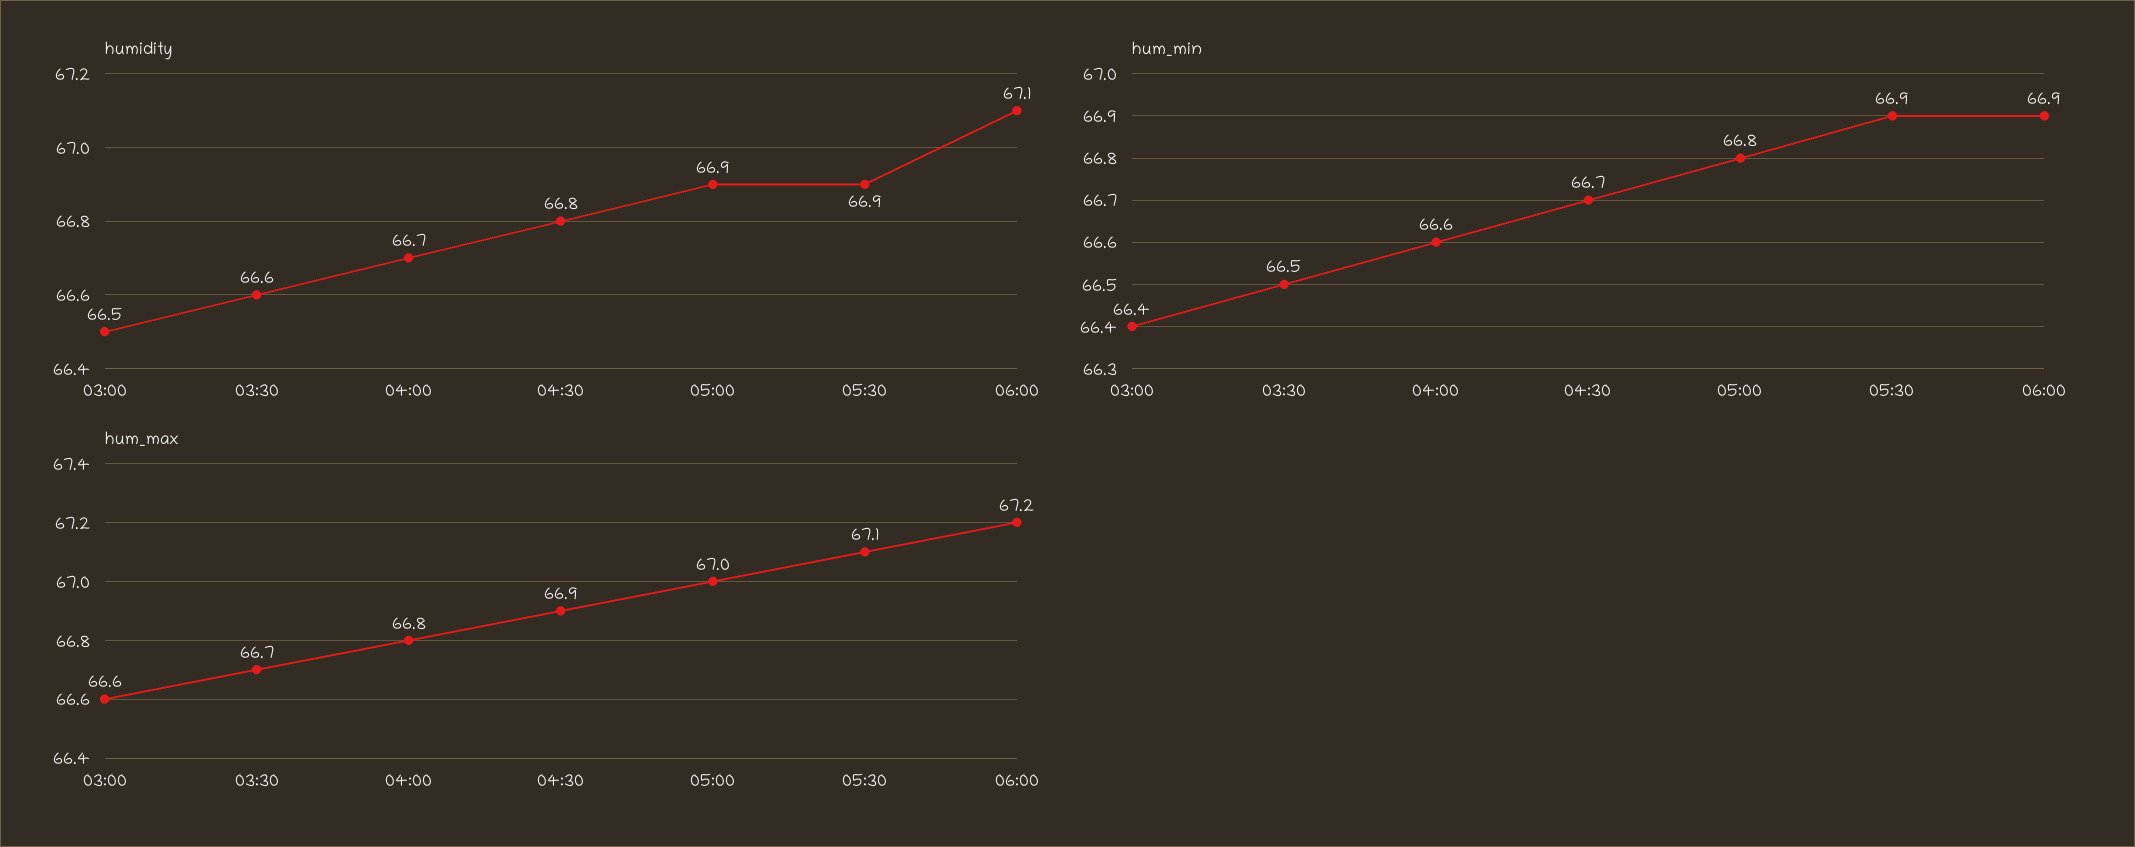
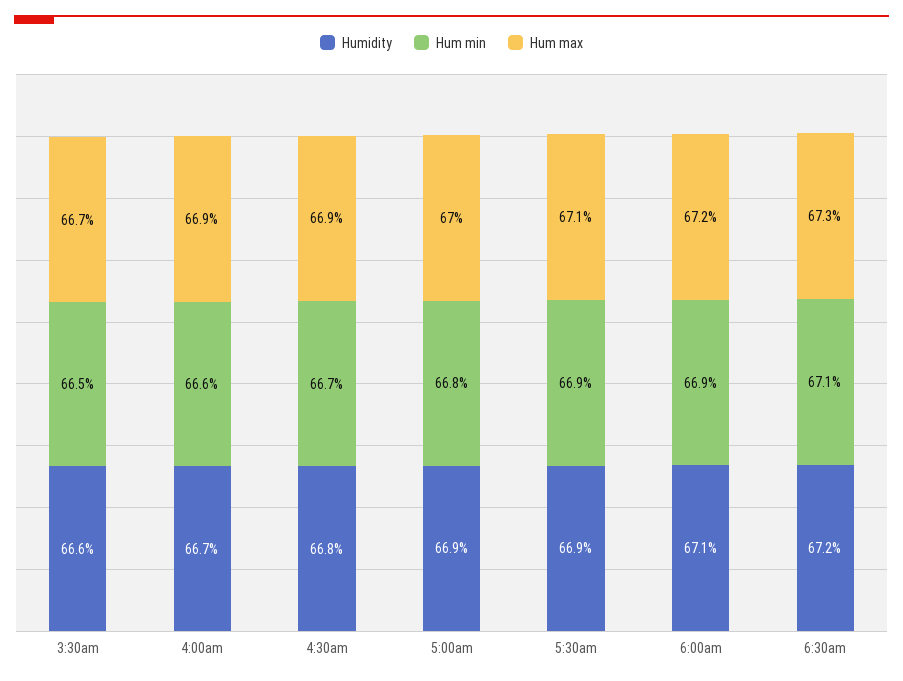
humidity, 03:00: 66.5 -> none
hum_min, 03:00: 66.4 -> none
hum_max, 03:00: 66.6 -> none
hum_max, 04:00: 66.8 -> 66.9
humidity, 6:30am: none -> 67.2
hum_min, 6:30am: none -> 67.1
hum_max, 6:30am: none -> 67.3

